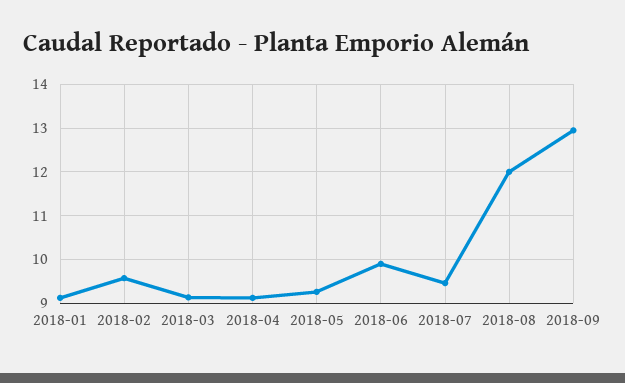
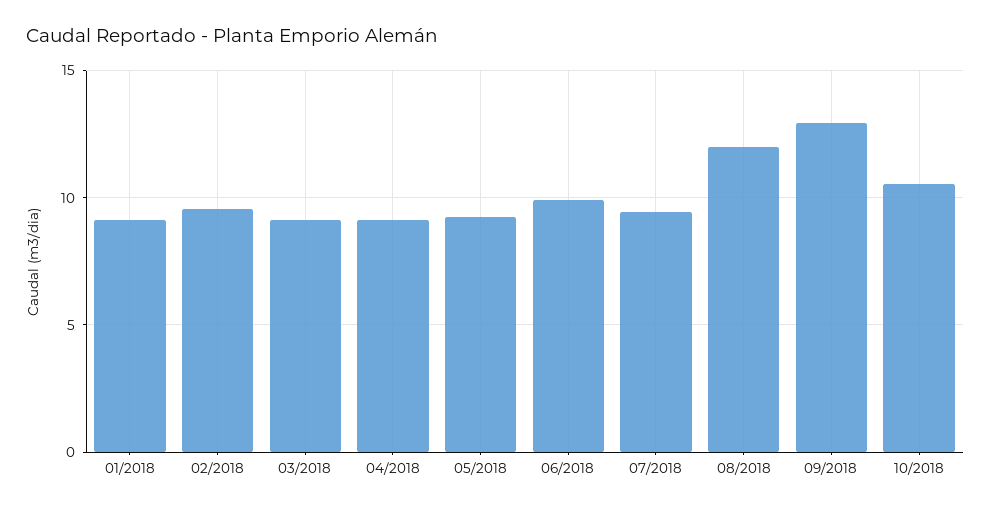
10/2018: none -> 10.5

